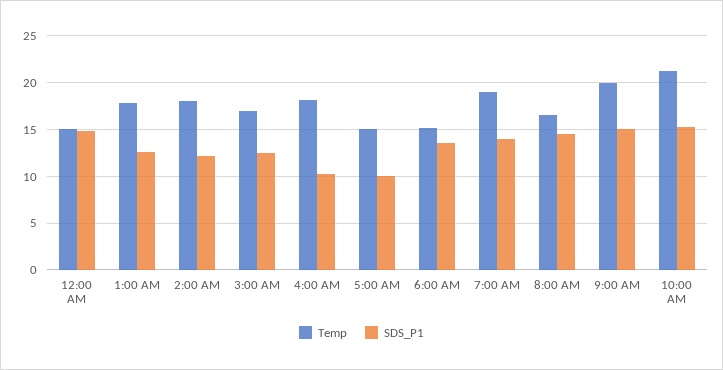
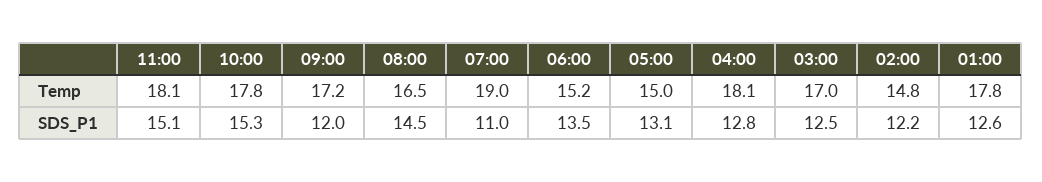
Temp, 12:00 AM: 15 -> none
SDS_P1, 12:00 AM: 15 -> none
Temp, 2:00 AM: 18 -> 14.8
SDS_P1, 4:00 AM: 10 -> 12.8
SDS_P1, 5:00 AM: 10 -> 13.1
SDS_P1, 7:00 AM: 14 -> 11
Temp, 9:00 AM: 20 -> 17.2
SDS_P1, 9:00 AM: 15 -> 12
Temp, 10:00 AM: 21 -> 17.8
Temp, 11:00: none -> 18.1
SDS_P1, 11:00: none -> 15.1

